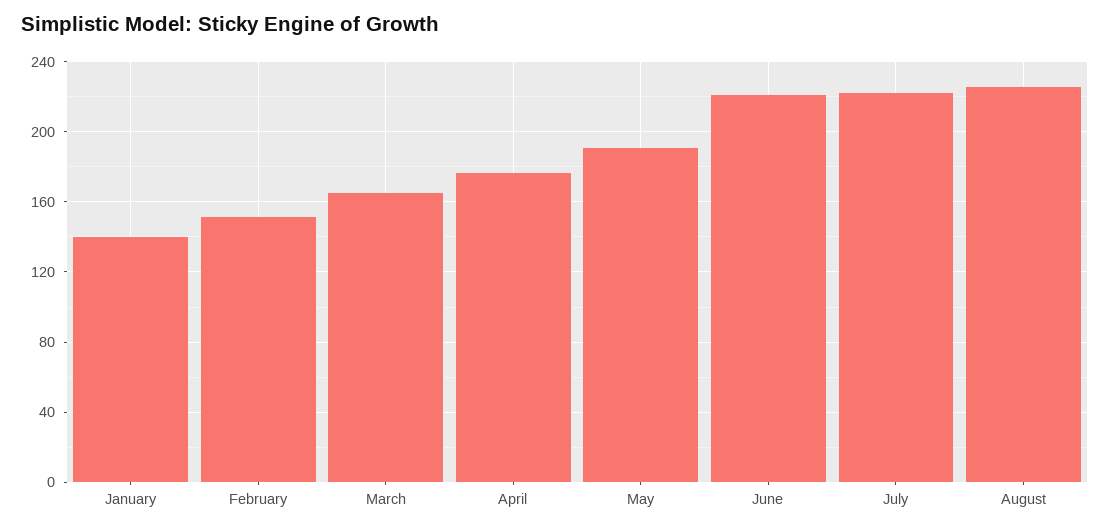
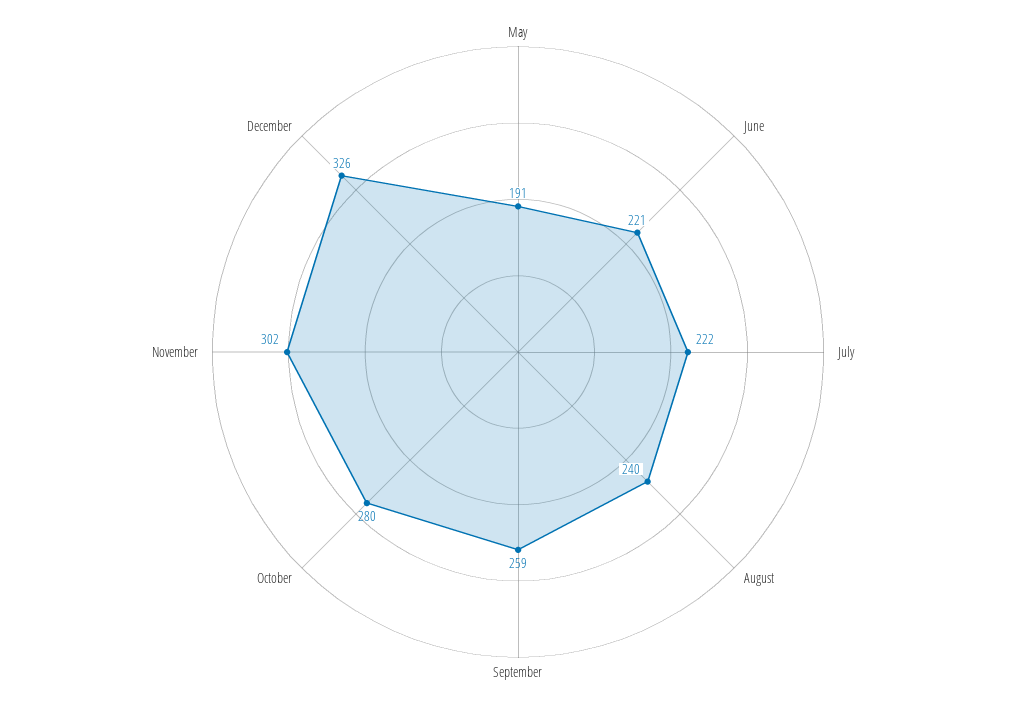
January: 140 -> none
February: 150 -> none
March: 165 -> none
April: 175 -> none
August: 225 -> 240
September: none -> 259
October: none -> 280
November: none -> 302
December: none -> 326

